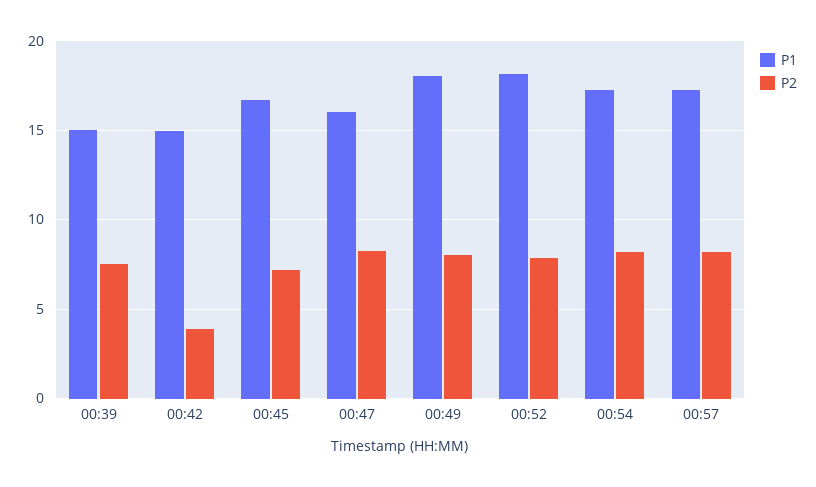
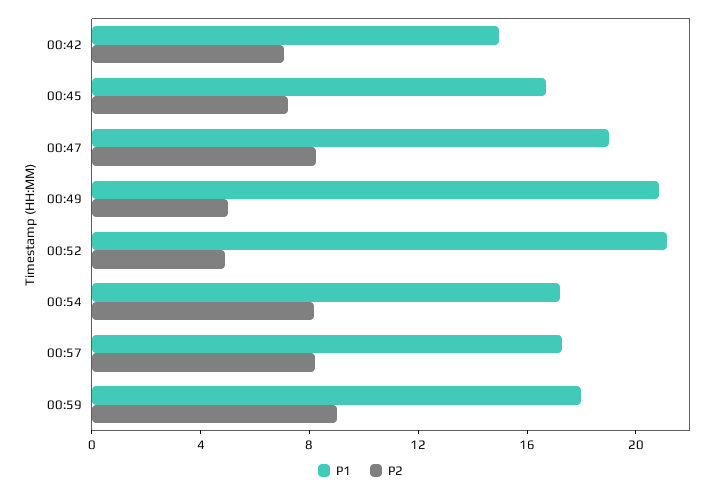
P1, 00:39: 15 -> none
P2, 00:39: 7.5 -> none
P2, 00:42: 4 -> 7
P1, 00:47: 16 -> 19
P1, 00:49: 18 -> 21
P2, 00:49: 8 -> 5
P1, 00:52: 18 -> 21
P2, 00:52: 8 -> 5
P1, 00:59: none -> 18
P2, 00:59: none -> 9

